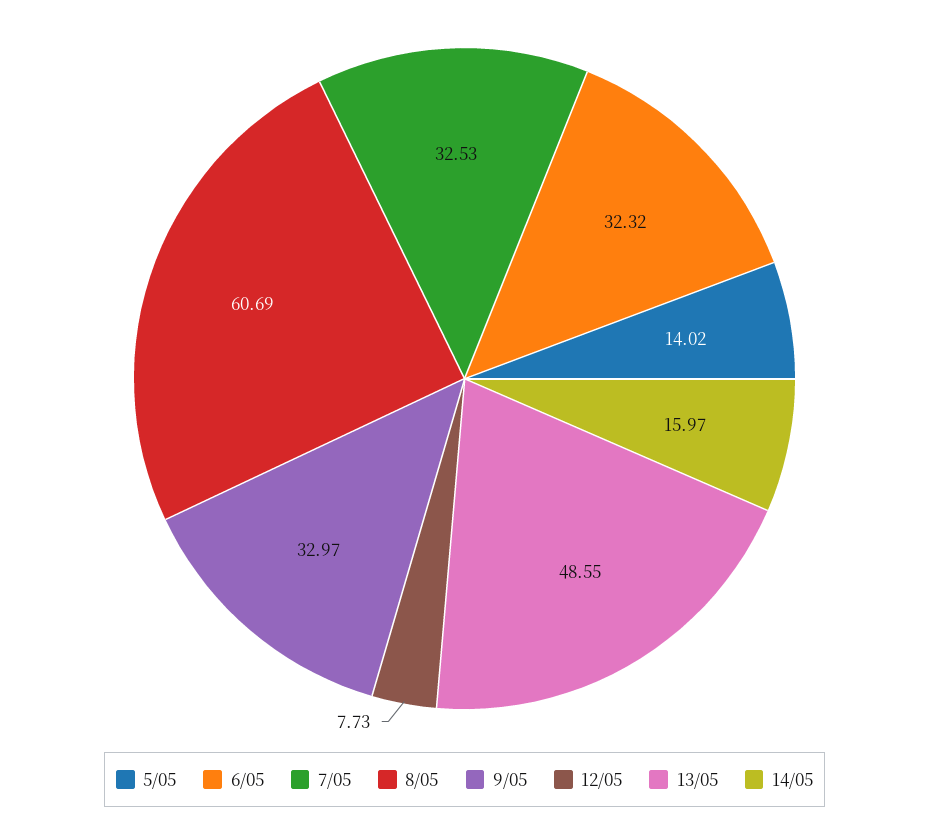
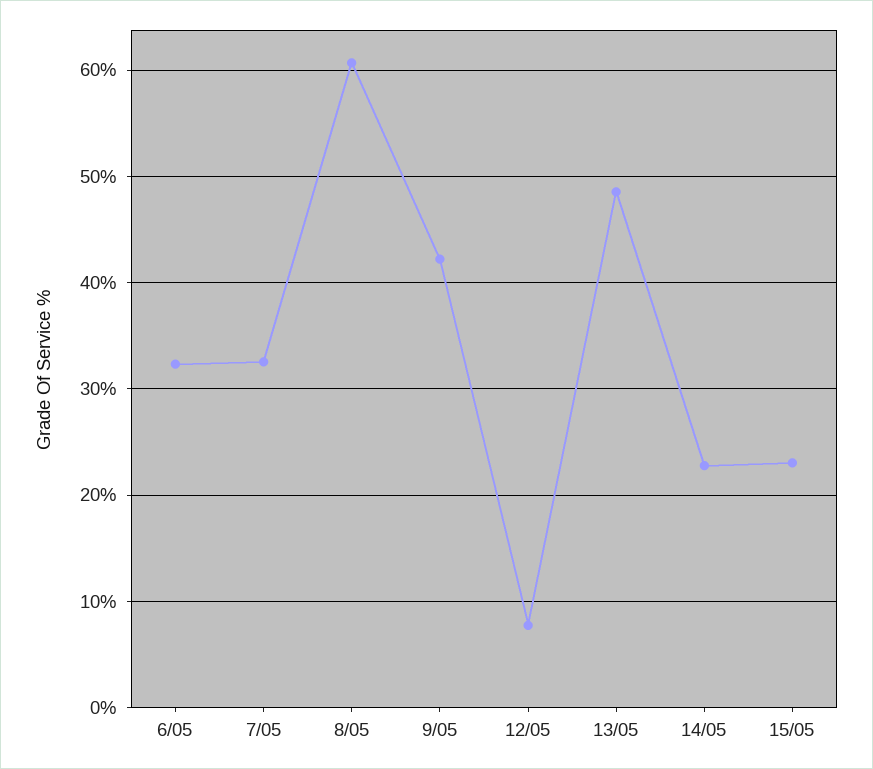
5/05: 14.02 -> none
9/05: 32.97 -> 42
14/05: 15.97 -> 23
15/05: none -> 23

